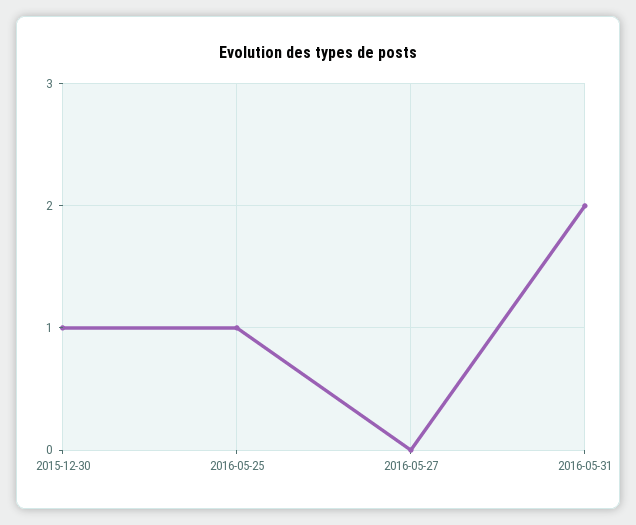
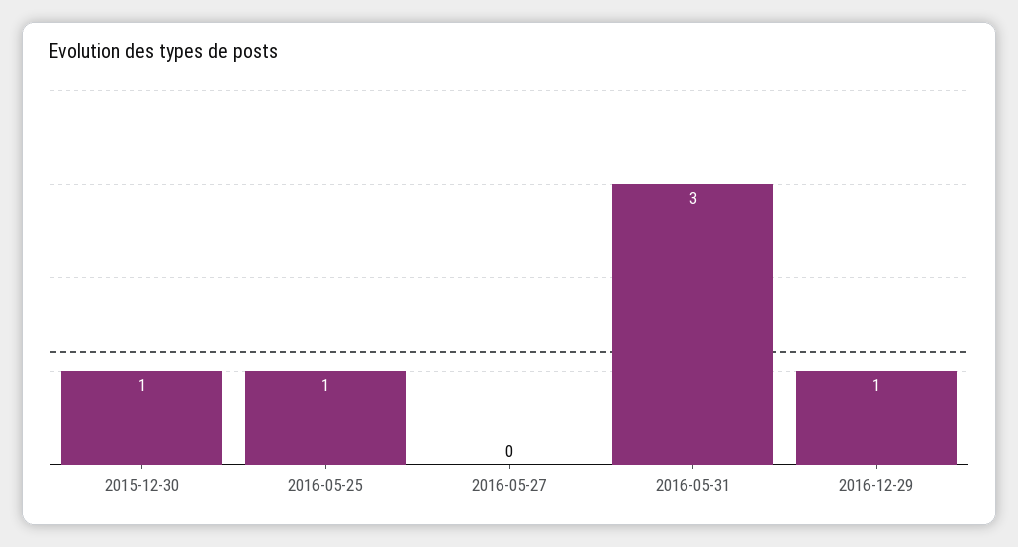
2016-05-31: 2 -> 3
2016-12-29: none -> 1

